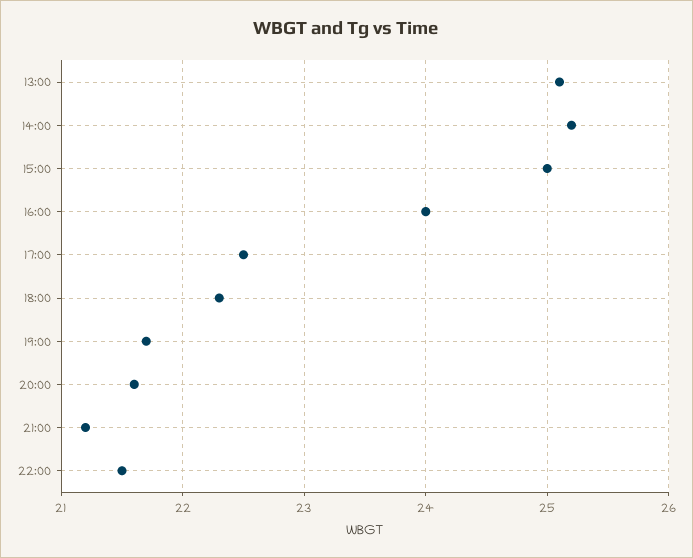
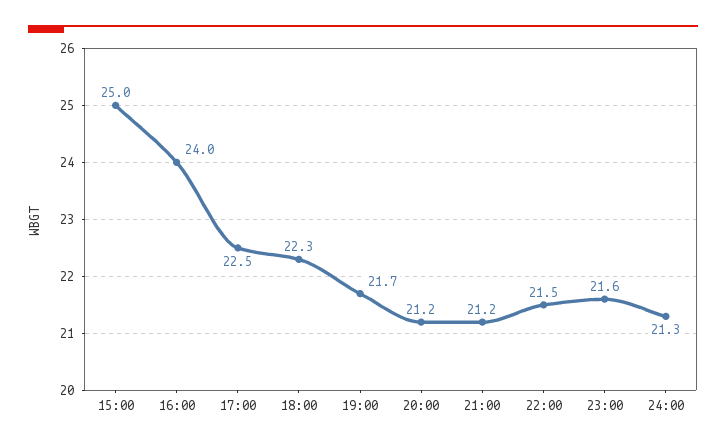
13:00: 25.1 -> none
14:00: 25.2 -> none
20:00: 21.6 -> 21.2
23:00: none -> 21.6
24:00: none -> 21.3

